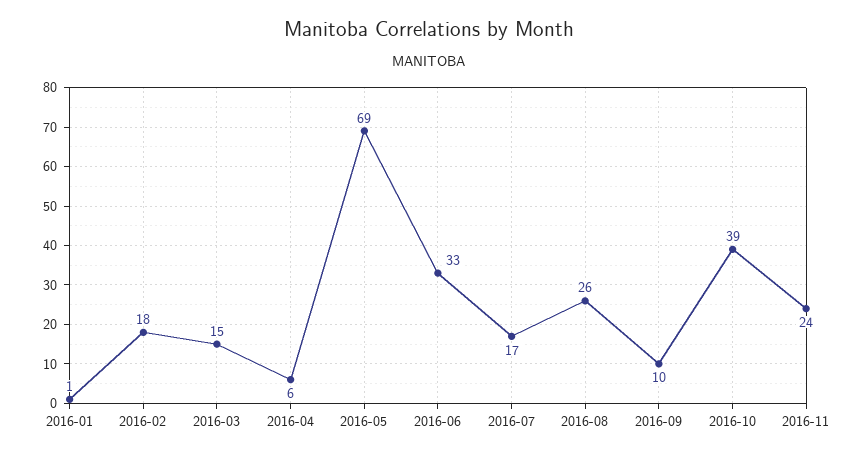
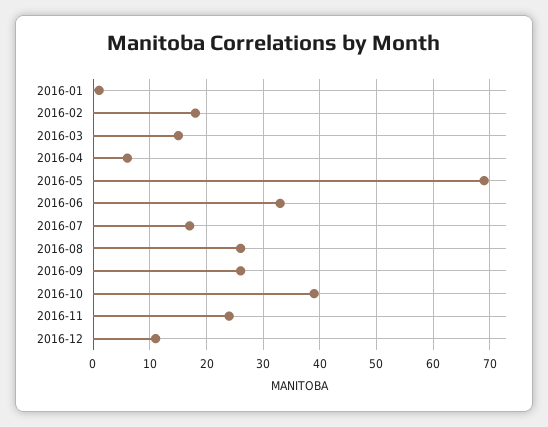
2016-09: 10 -> 25
2016-12: none -> 10

